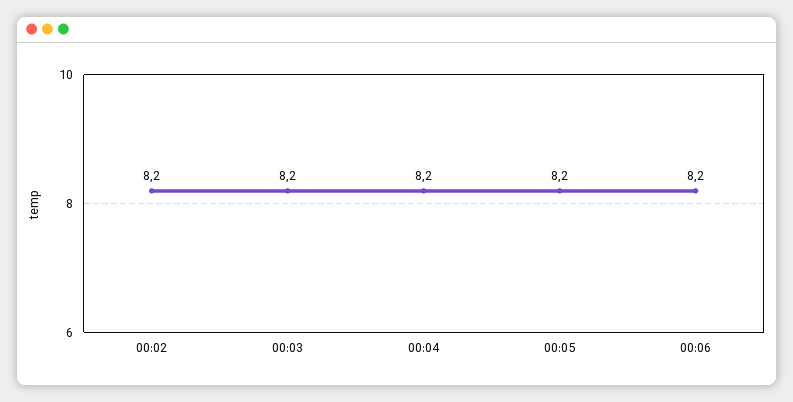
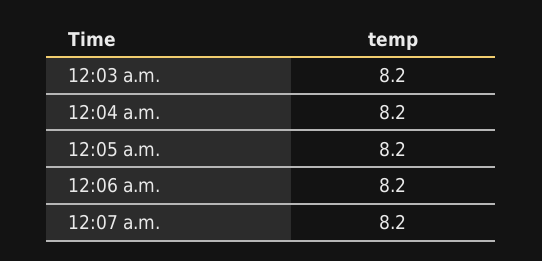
00:02: 8.2 -> none
12:07 a.m.: none -> 8.2

